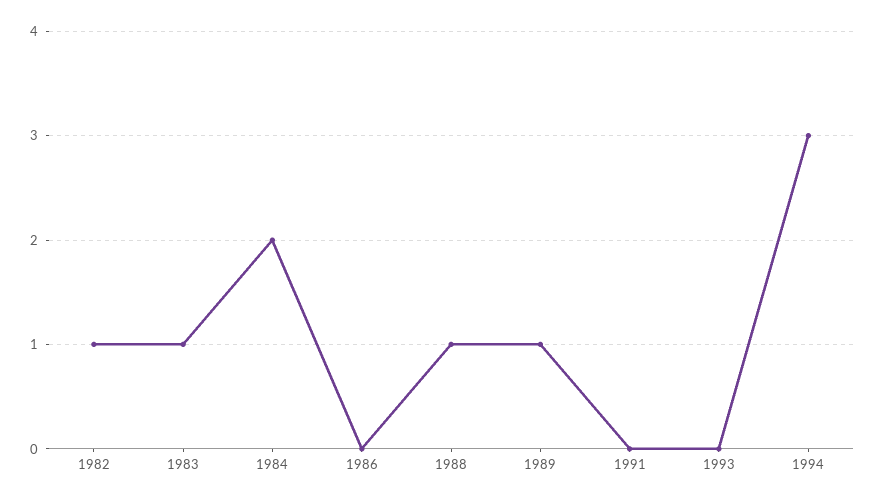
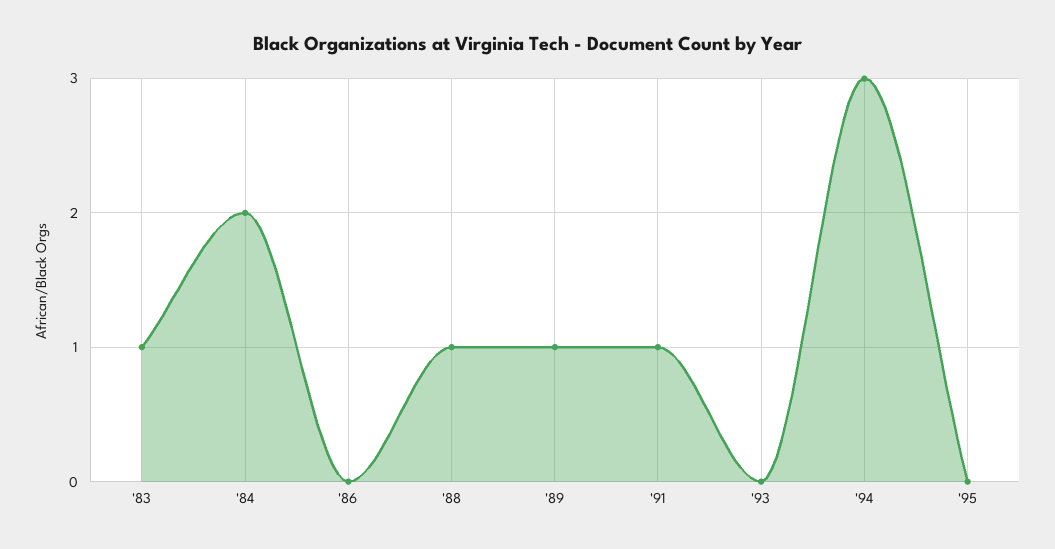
1982: 1 -> none
1991: 0 -> 1
'95: none -> 0

